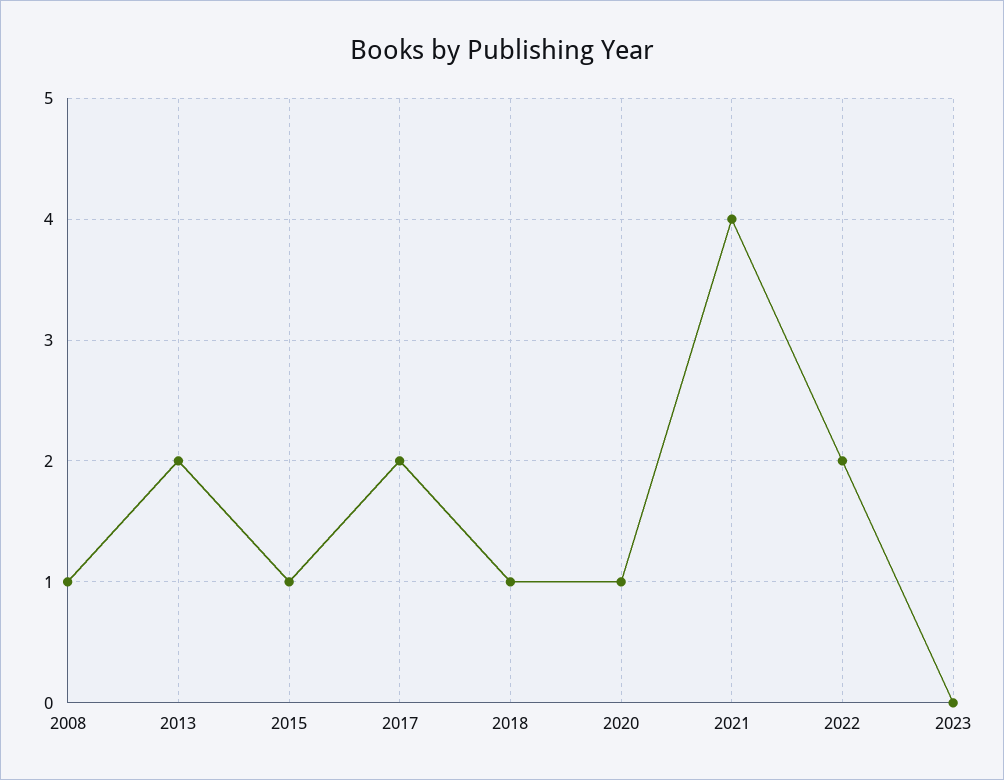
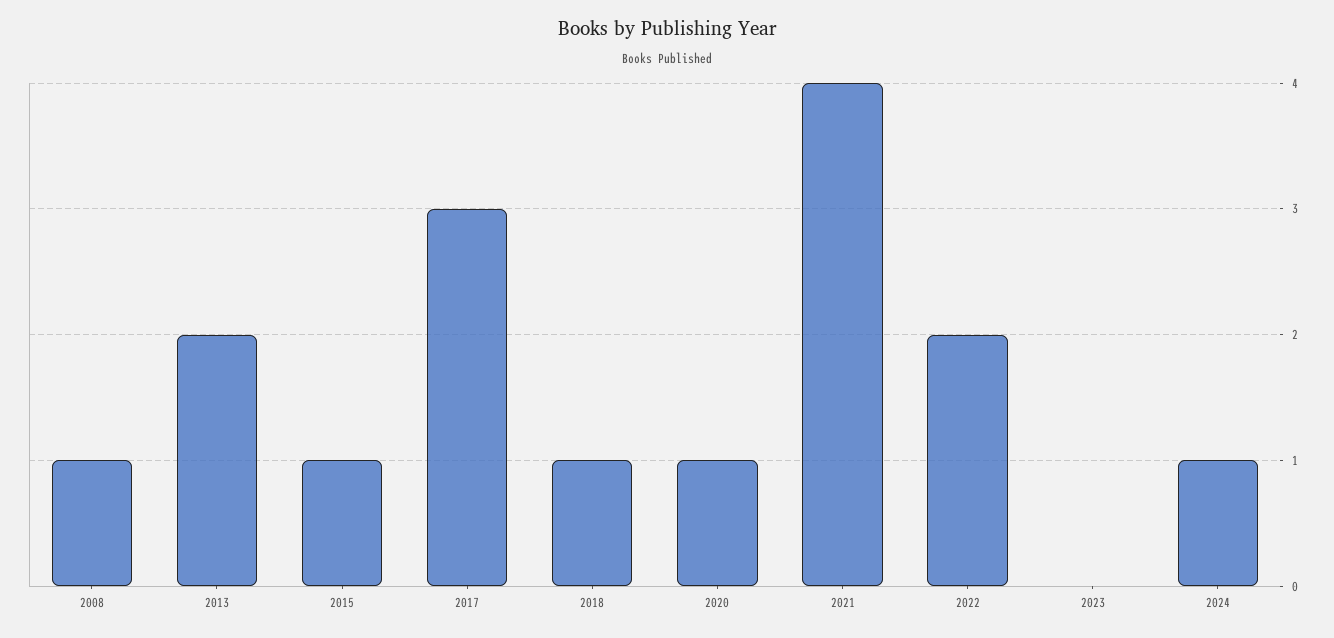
2017: 2 -> 3
2024: none -> 1

